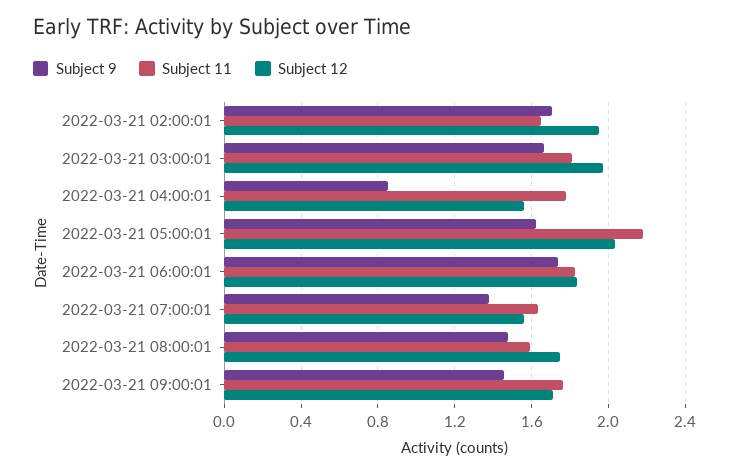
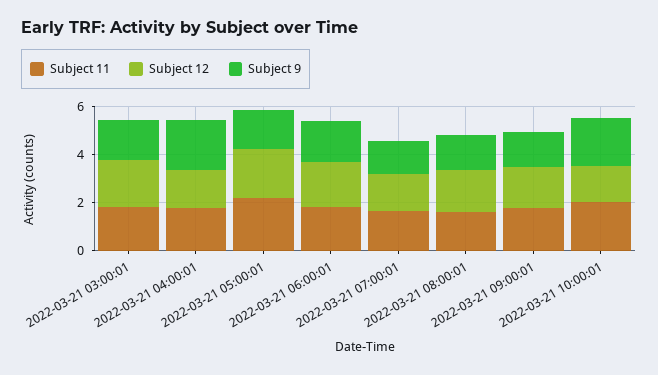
Subject 9, 2022-03-21 02:00:01: 1.7 -> none
Subject 11, 2022-03-21 02:00:01: 1.65 -> none
Subject 12, 2022-03-21 02:00:01: 1.95 -> none
Subject 9, 2022-03-21 04:00:01: 0.85 -> 2
Subject 11, 2022-03-21 10:00:01: none -> 2
Subject 12, 2022-03-21 10:00:01: none -> 1.5
Subject 9, 2022-03-21 10:00:01: none -> 2

